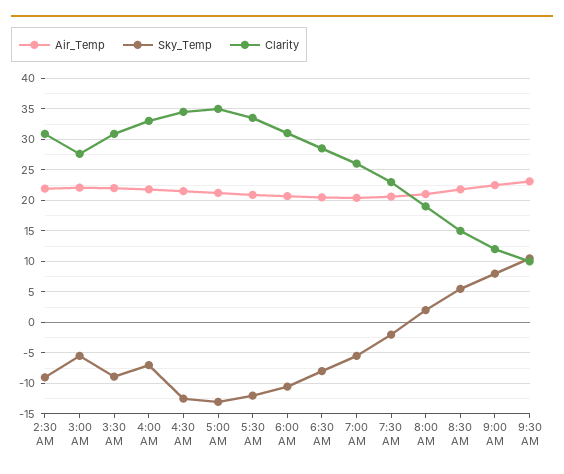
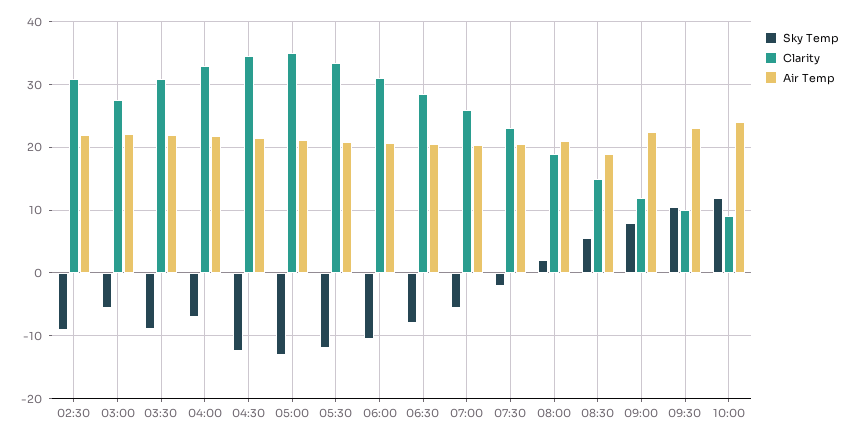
Air_Temp, 8:30 AM: 22 -> 19
Sky_Temp, 10:00: none -> 12
Clarity, 10:00: none -> 9
Air_Temp, 10:00: none -> 24

